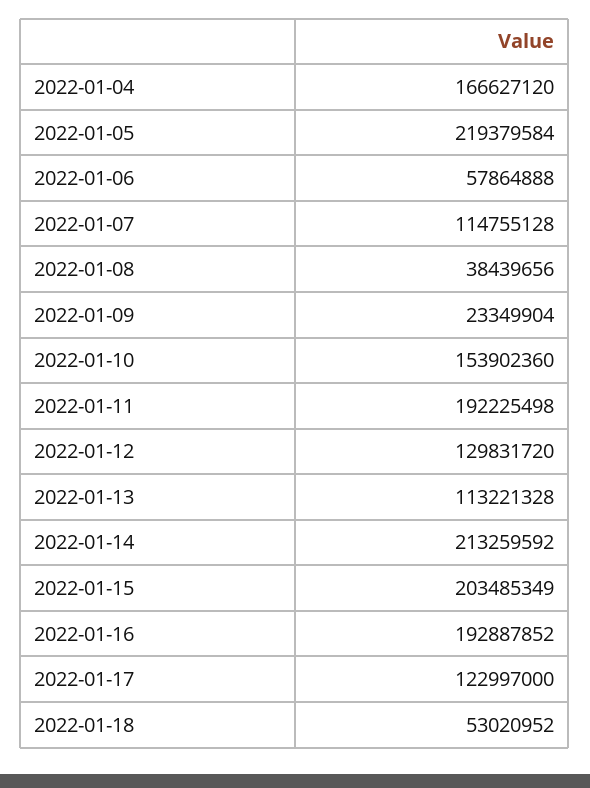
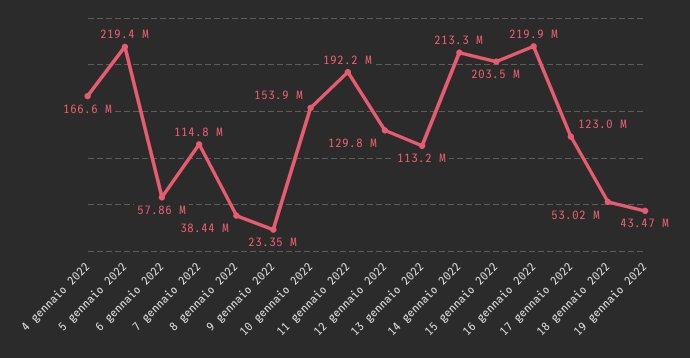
2022-01-16: 192887852 -> 219900000
19 gennaio 2022: none -> 43470000

